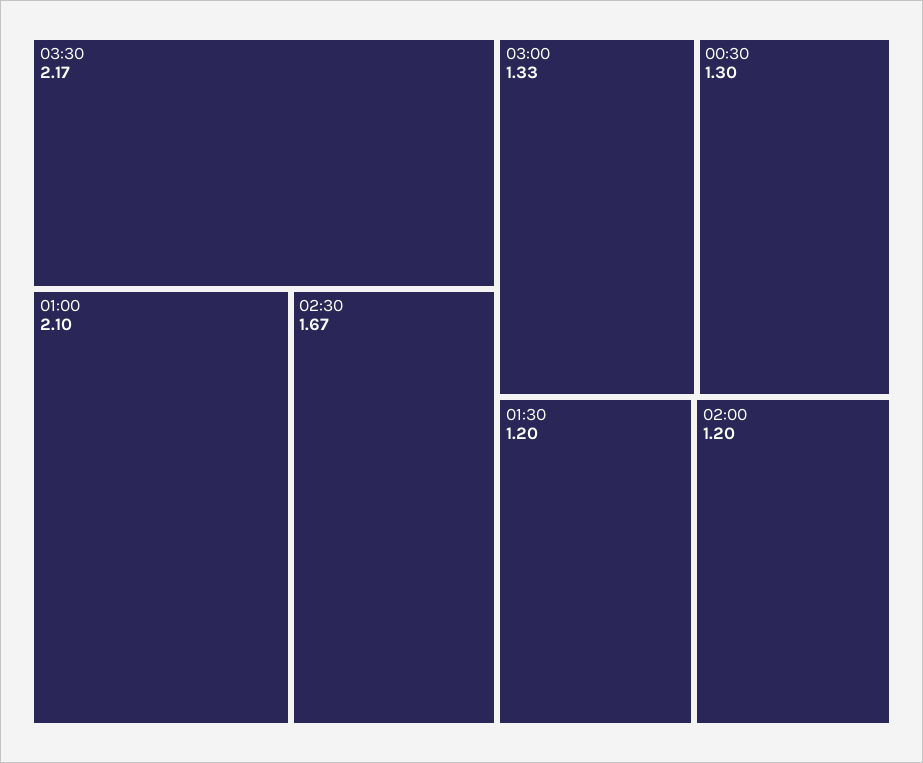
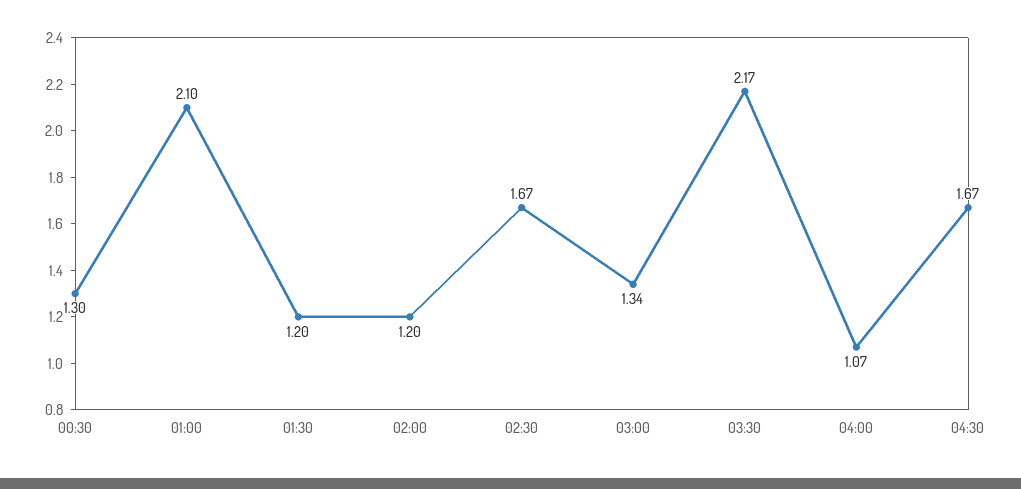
03:00: 1.33 -> 1.34
04:00: none -> 1.07
04:30: none -> 1.67

